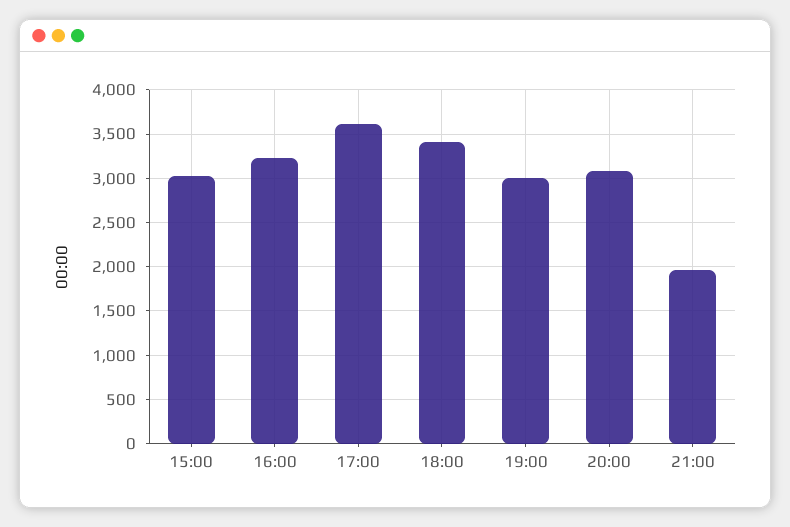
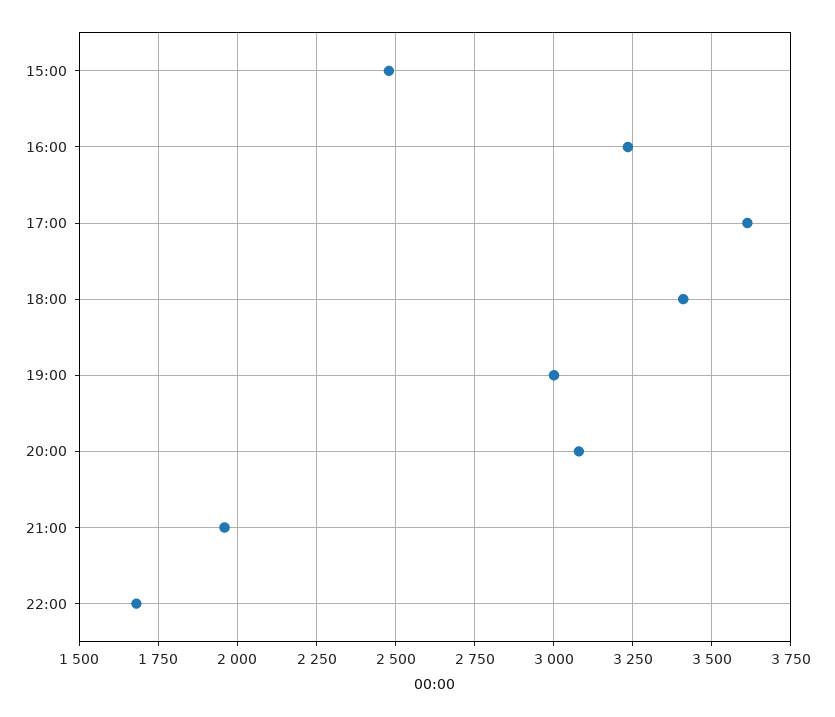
15:00: 3000 -> 2475
22:00: none -> 1675

